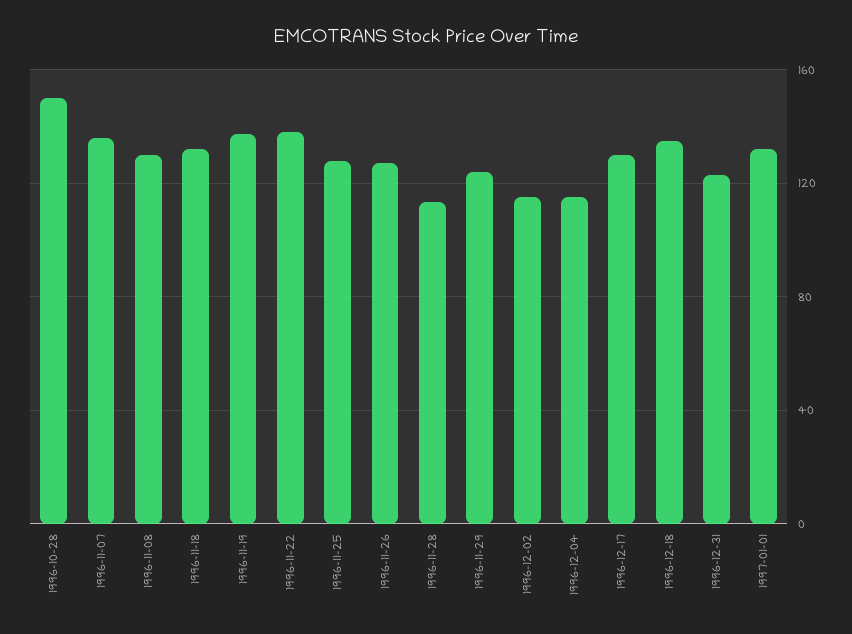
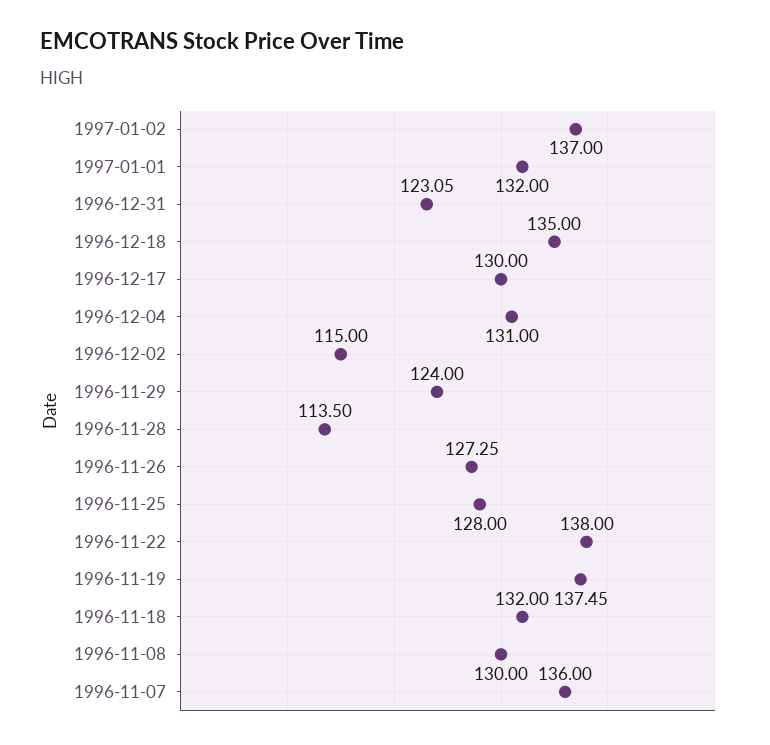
1996-10-28: 150 -> none
1996-12-04: 115 -> 131
1997-01-02: none -> 137

